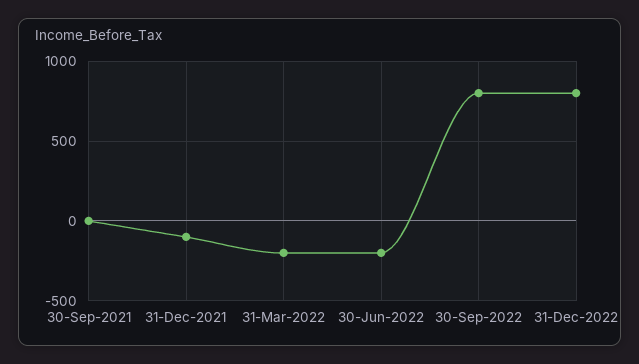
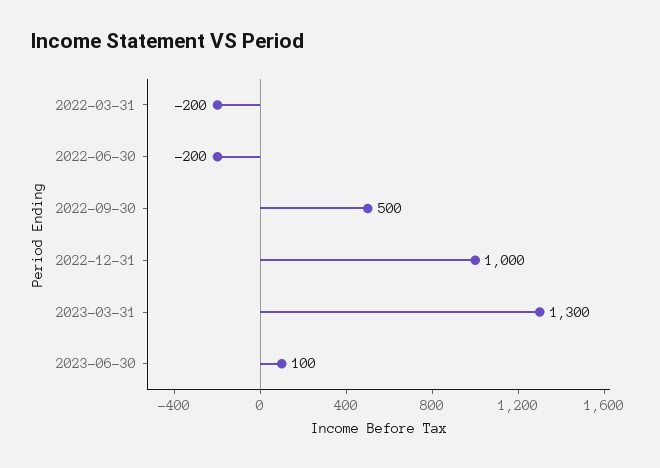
30-Sep-2021: 0 -> none
31-Dec-2021: -100 -> none
30-Sep-2022: 800 -> 500
31-Dec-2022: 800 -> 1000
2023-03-31: none -> 1300
2023-06-30: none -> 100

